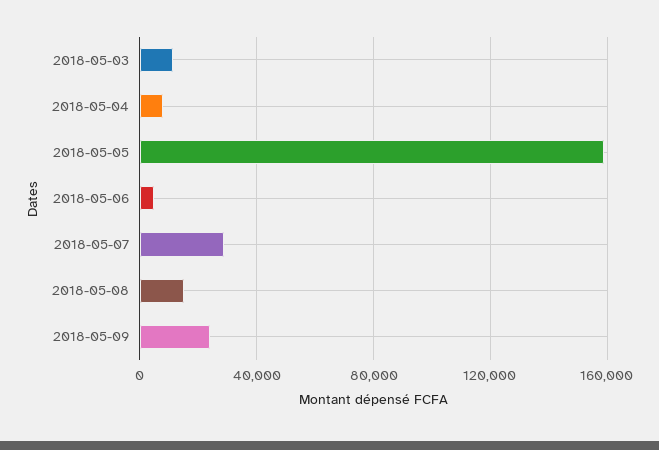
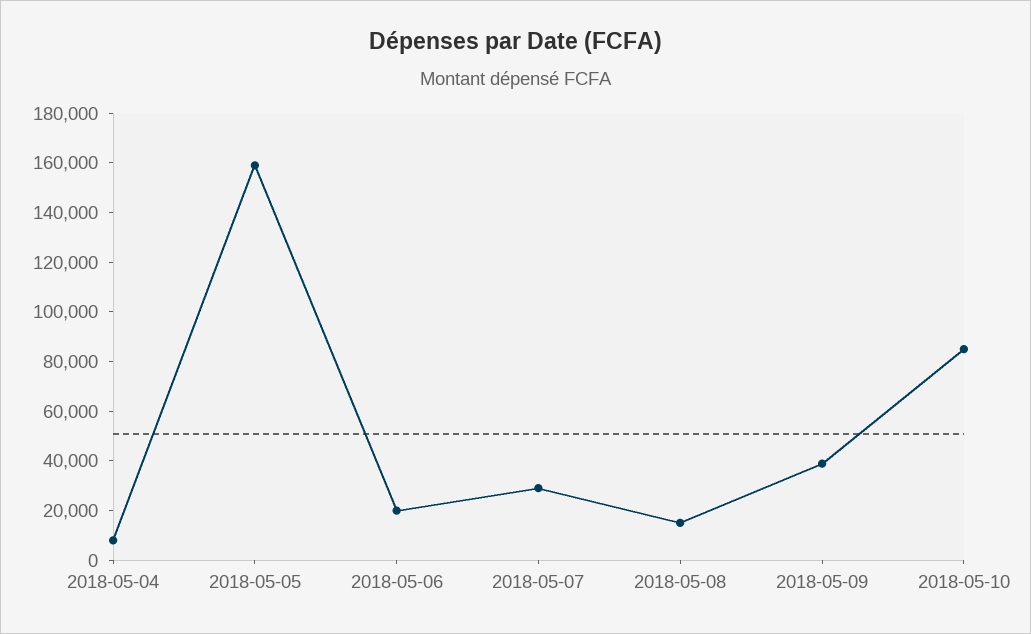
2018-05-03: 10000 -> none
2018-05-06: 5000 -> 20000
2018-05-09: 25000 -> 40000
2018-05-10: none -> 85000

